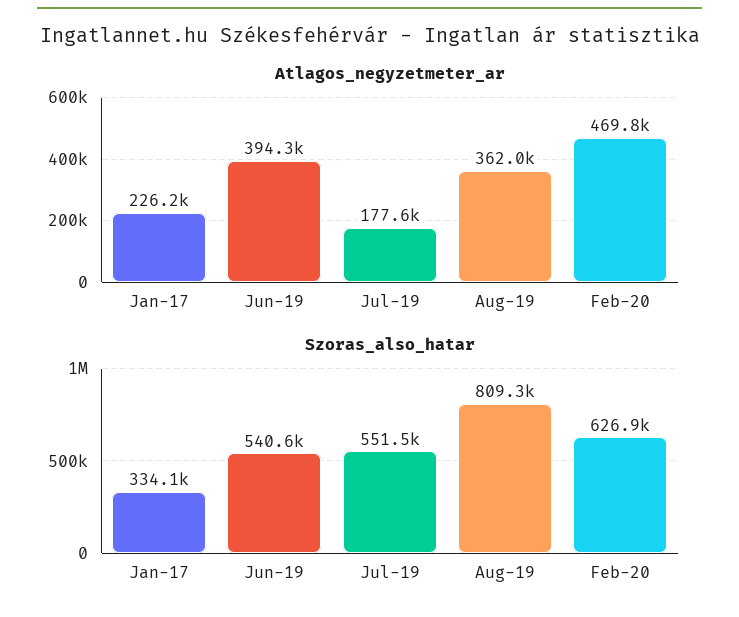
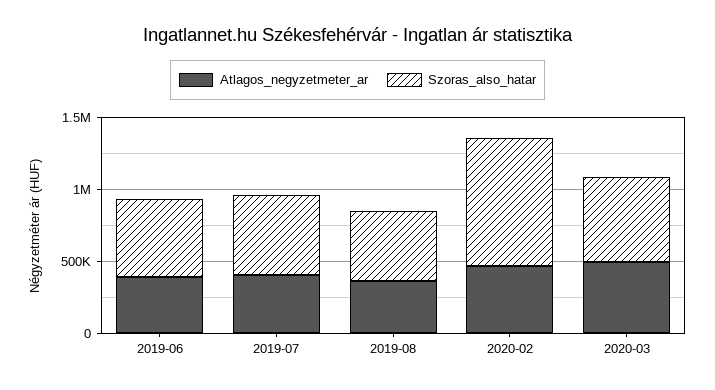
Atlagos_negyzetmeter_ar, Jan-17: 226200 -> none
Atlagos_negyzetmeter_ar, Jul-19: 177600 -> 400000
Szoras_also_hatar, Jan-17: 334100 -> none
Szoras_also_hatar, Aug-19: 809300 -> 500000
Szoras_also_hatar, Feb-20: 626900 -> 900000
Atlagos_negyzetmeter_ar, 2020-03: none -> 500000
Szoras_also_hatar, 2020-03: none -> 600000

